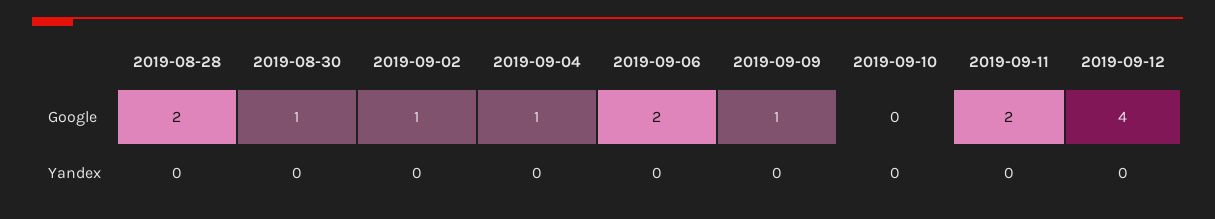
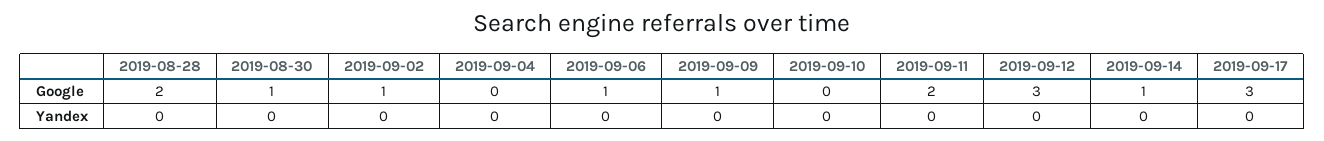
2019-09-04, Google: 1 -> 0
2019-09-06, Google: 2 -> 1
2019-09-12, Google: 4 -> 3
2019-09-14, Google: none -> 1
2019-09-17, Google: none -> 3
2019-09-14, Yandex: none -> 0
2019-09-17, Yandex: none -> 0

